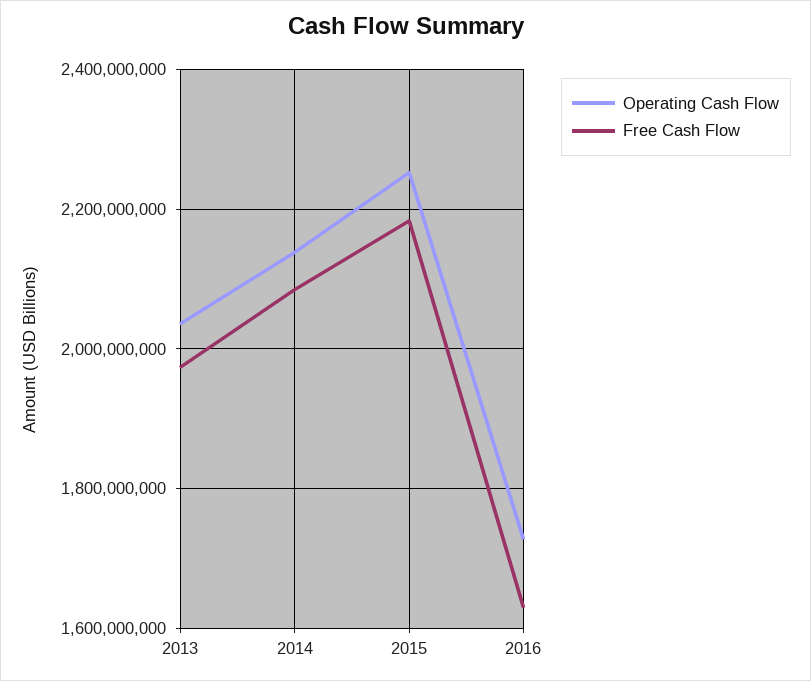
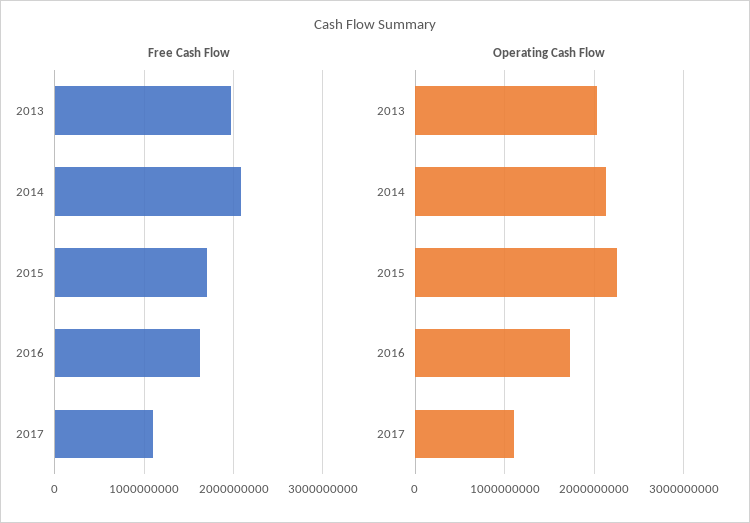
Free Cash Flow, 2015: 2180000000 -> 1700000000
Free Cash Flow, 2017: none -> 1100000000
Operating Cash Flow, 2017: none -> 1100000000

